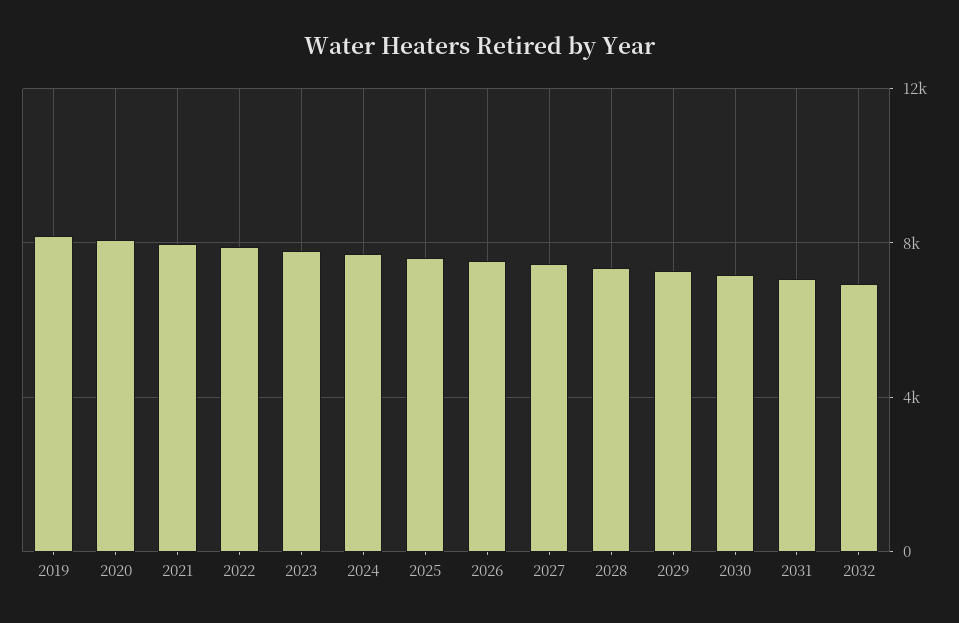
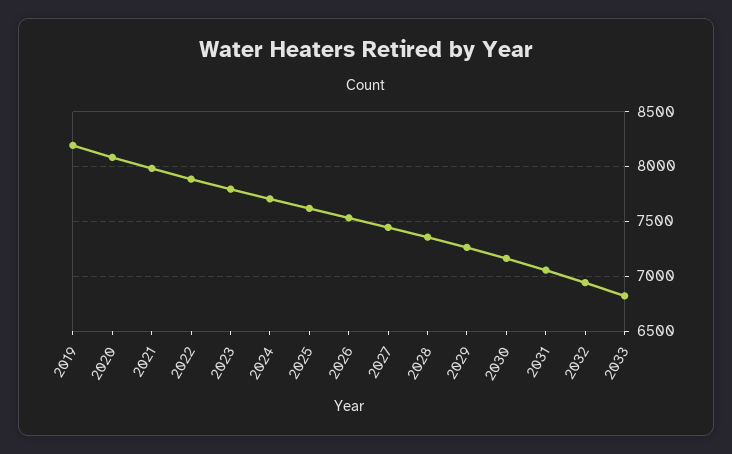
2033: none -> 6800

